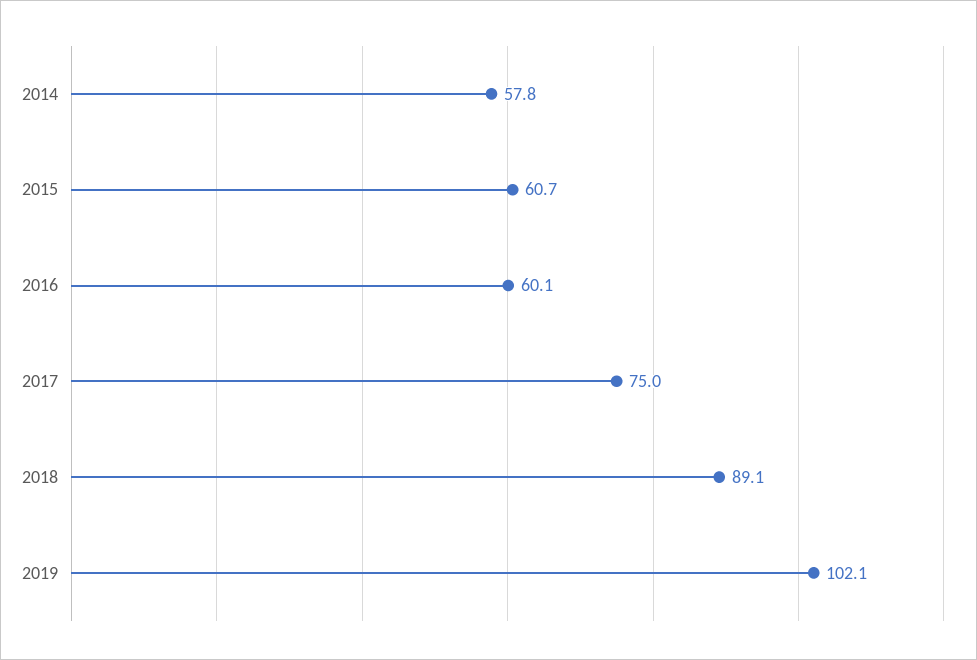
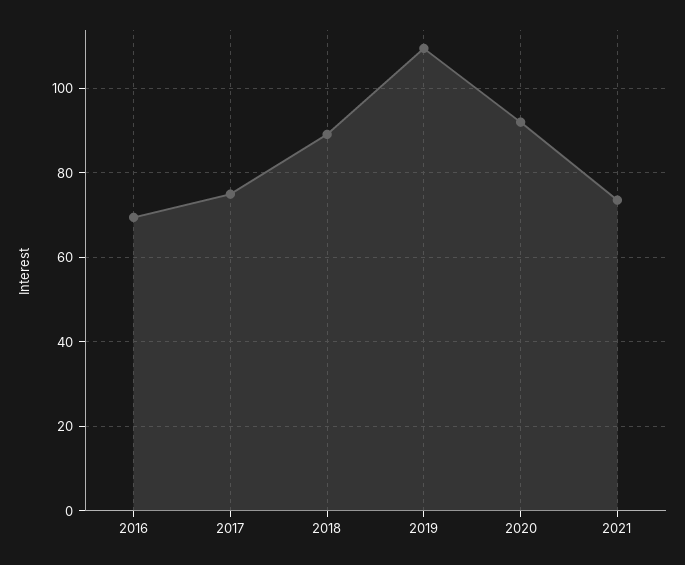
2014: 57.8 -> none
2015: 60.7 -> none
2016: 60.1 -> 70
2019: 102.1 -> 110
2020: none -> 92
2021: none -> 74

